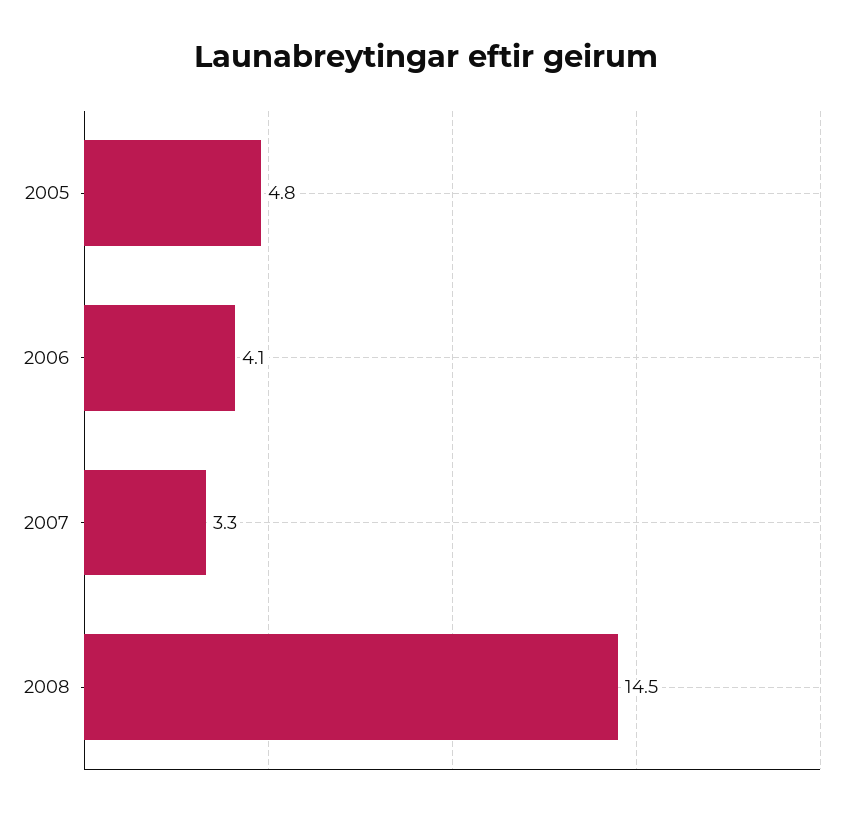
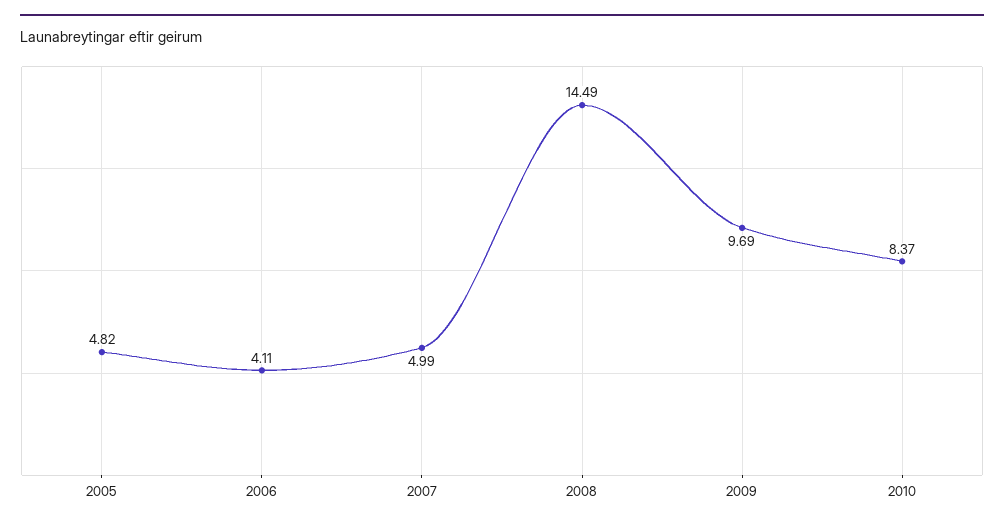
2007: 3.3 -> 4.99
2009: none -> 9.69
2010: none -> 8.37

